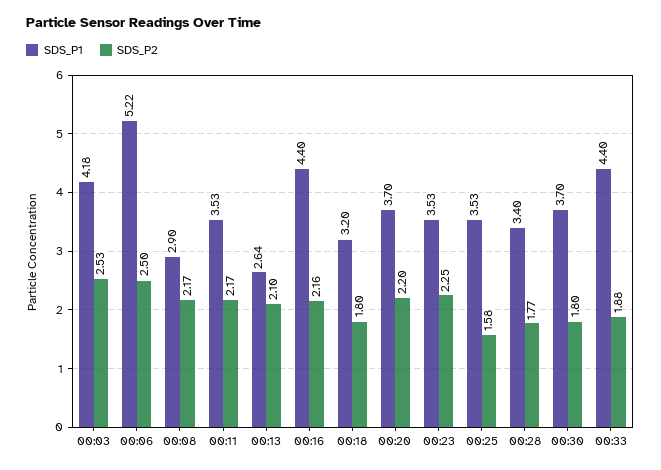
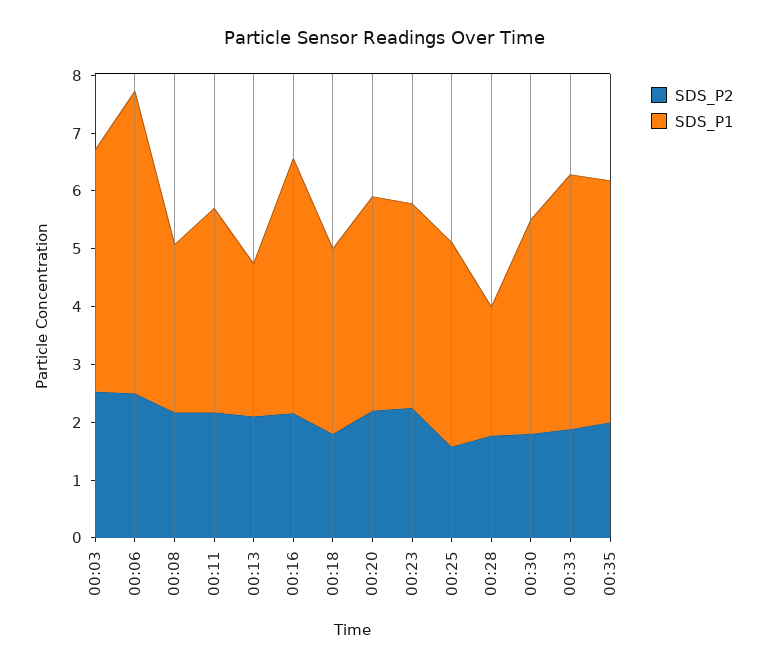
SDS_P1, 00:28: 3.4 -> 2.2
SDS_P2, 00:35: none -> 2
SDS_P1, 00:35: none -> 4.2

